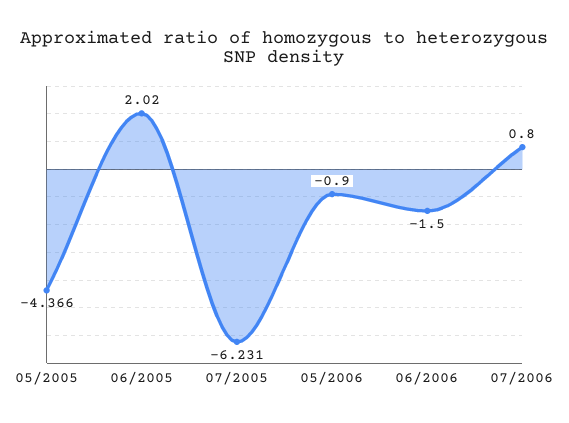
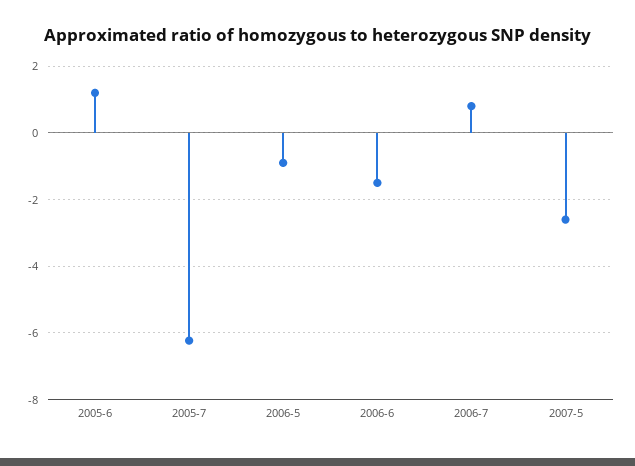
05/2005: -4.366 -> none
06/2005: 2.02 -> 1.2
2007-5: none -> -2.6

